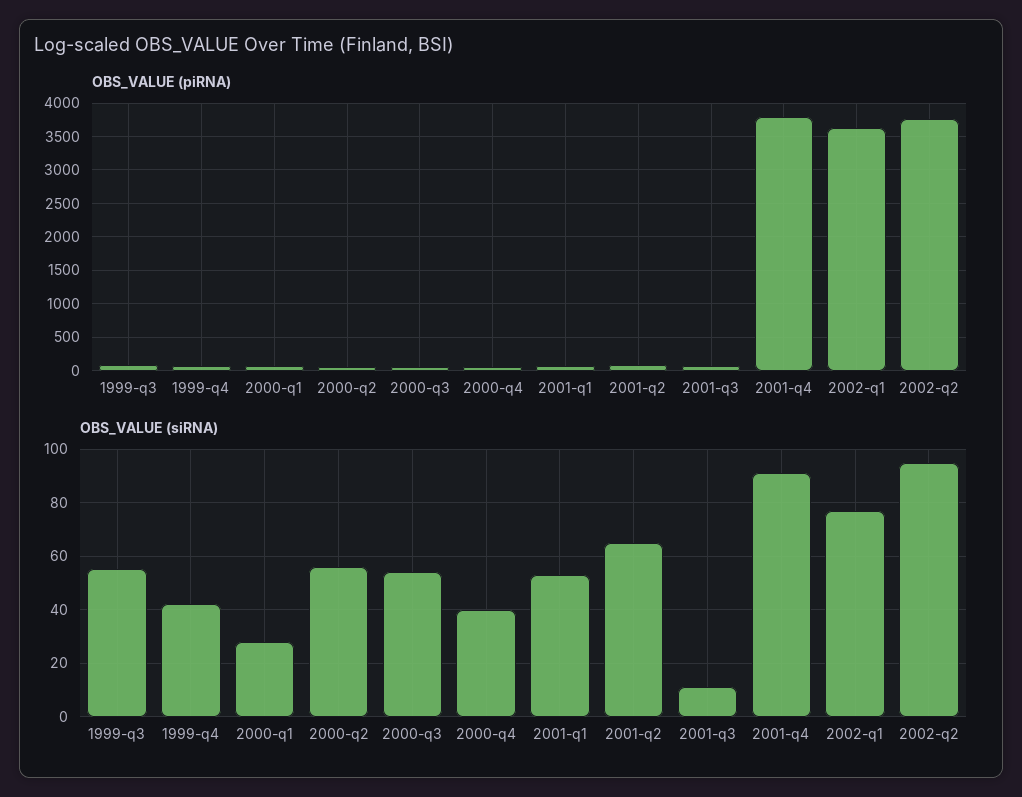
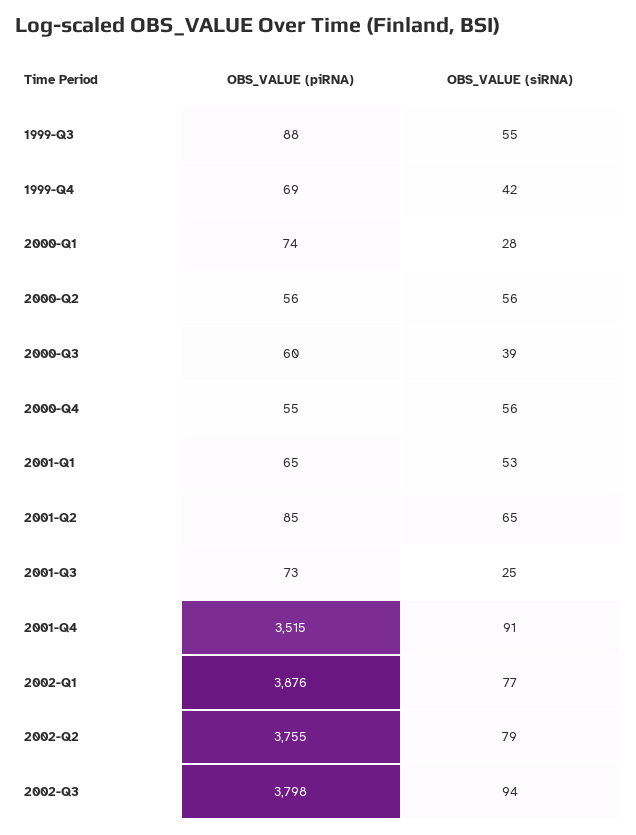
OBS_VALUE (piRNA), 2001-q4: 3800 -> 3515
OBS_VALUE (piRNA), 2002-q1: 3600 -> 3876
OBS_VALUE (siRNA), 2000-q3: 55 -> 39
OBS_VALUE (siRNA), 2000-q4: 40 -> 56
OBS_VALUE (siRNA), 2001-q3: 10 -> 25
OBS_VALUE (siRNA), 2002-q2: 95 -> 79
OBS_VALUE (piRNA), 2002-Q3: none -> 3798
OBS_VALUE (siRNA), 2002-Q3: none -> 94

